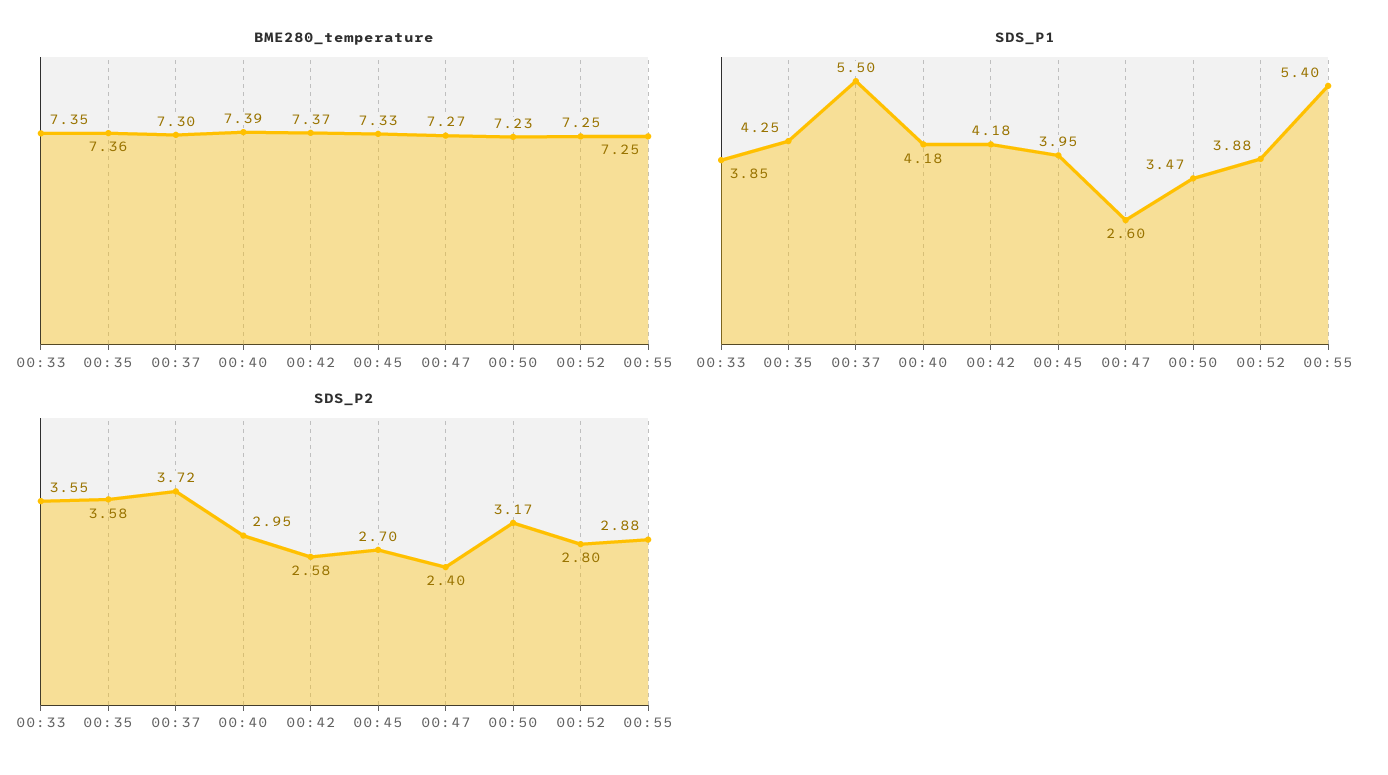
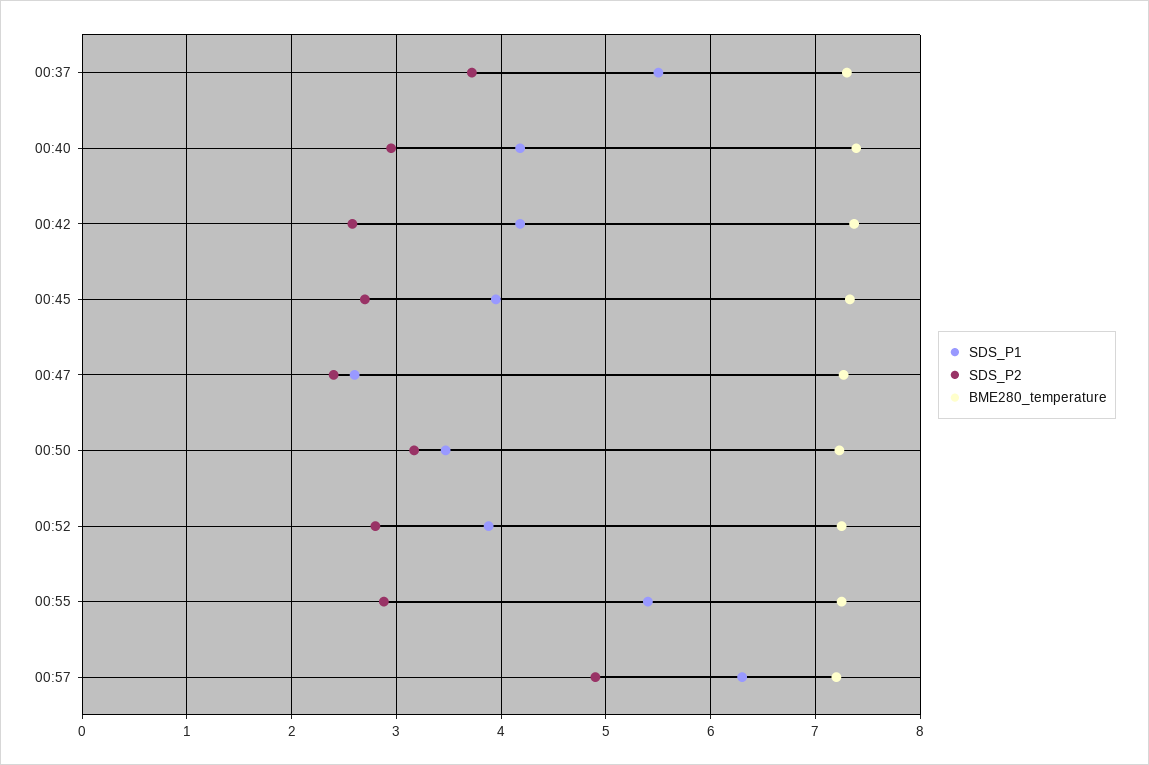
BME280_temperature, 00:33: 7.35 -> none
BME280_temperature, 00:35: 7.36 -> none
SDS_P1, 00:33: 3.85 -> none
SDS_P1, 00:35: 4.25 -> none
SDS_P2, 00:33: 3.55 -> none
SDS_P2, 00:35: 3.58 -> none
SDS_P1, 00:57: none -> 6.3
SDS_P2, 00:57: none -> 4.9
BME280_temperature, 00:57: none -> 7.2

